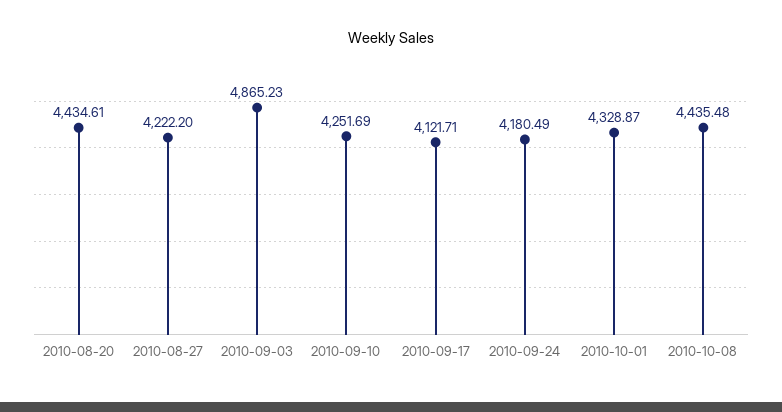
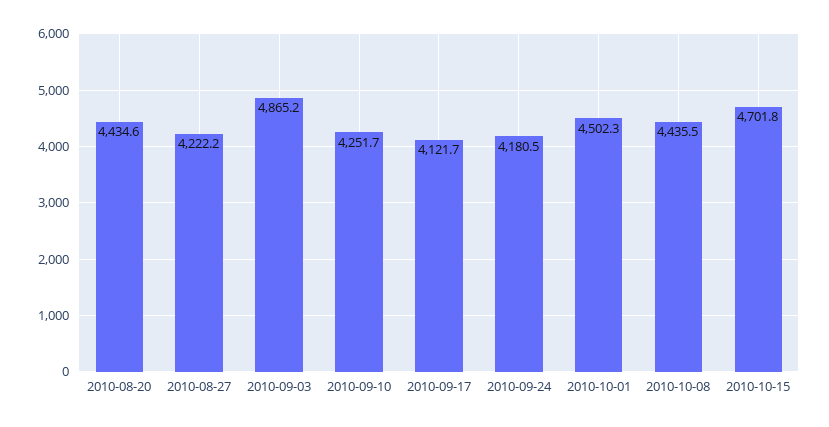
2010-10-01: 4328.87 -> 4502.3
2010-10-15: none -> 4701.8

